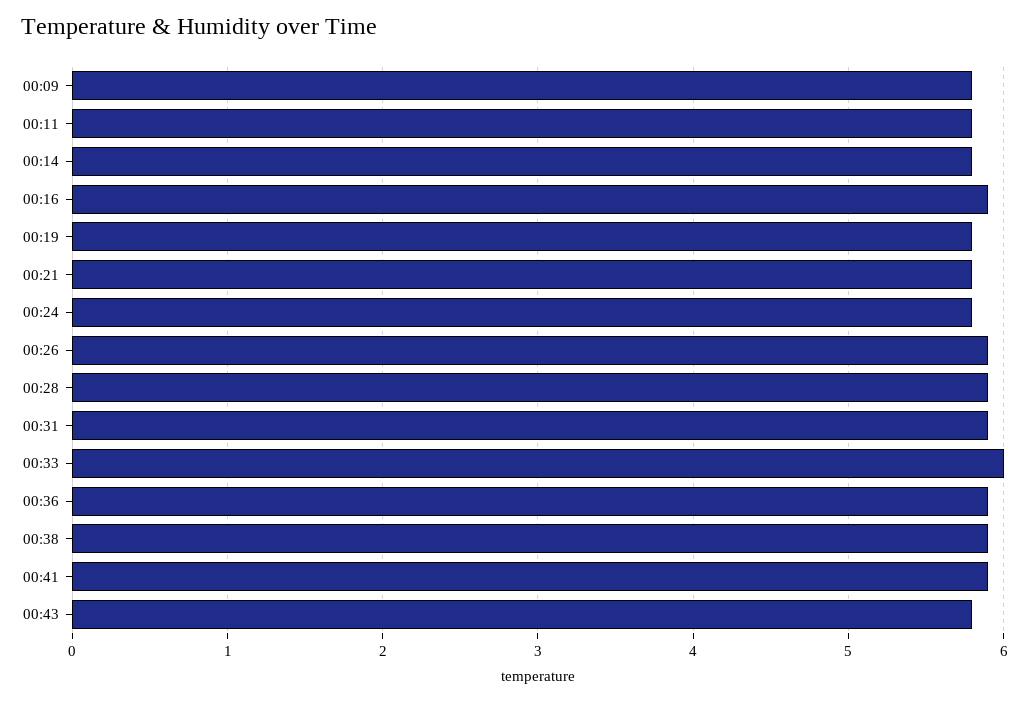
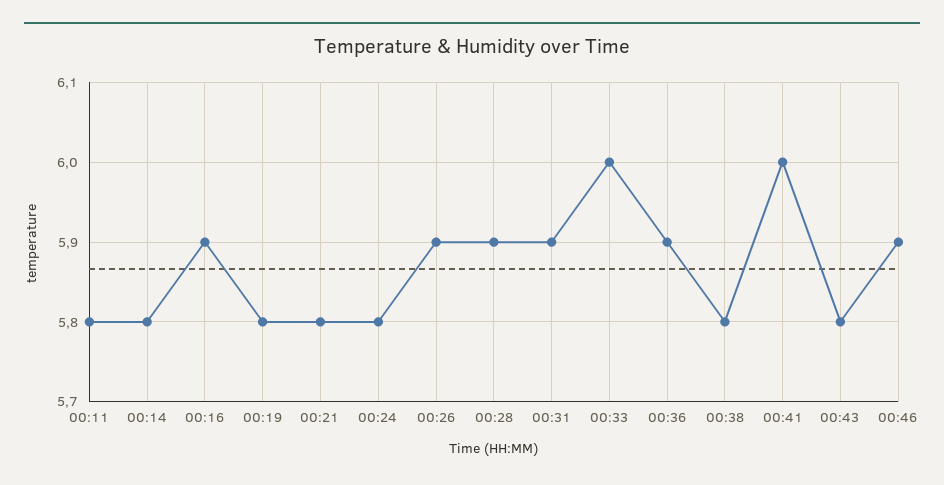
00:09: 5.8 -> none
00:38: 5.9 -> 5.8
00:41: 5.9 -> 6
00:46: none -> 5.9

